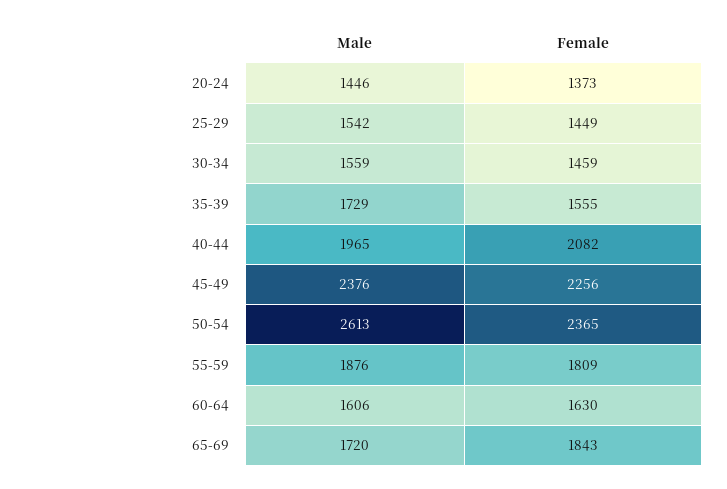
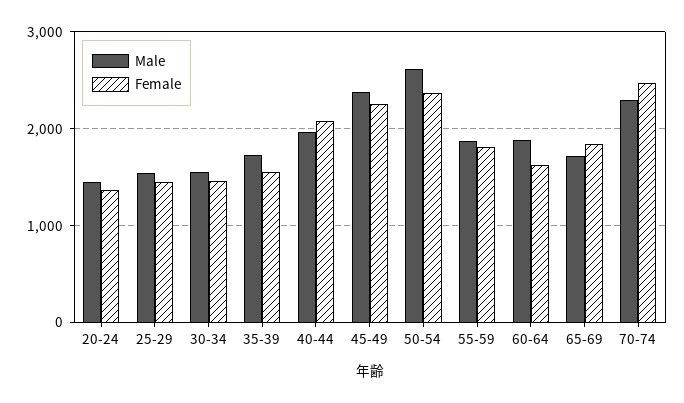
Male, 60-64: 1606 -> 1900
Male, 70-74: none -> 2300
Female, 70-74: none -> 2500

